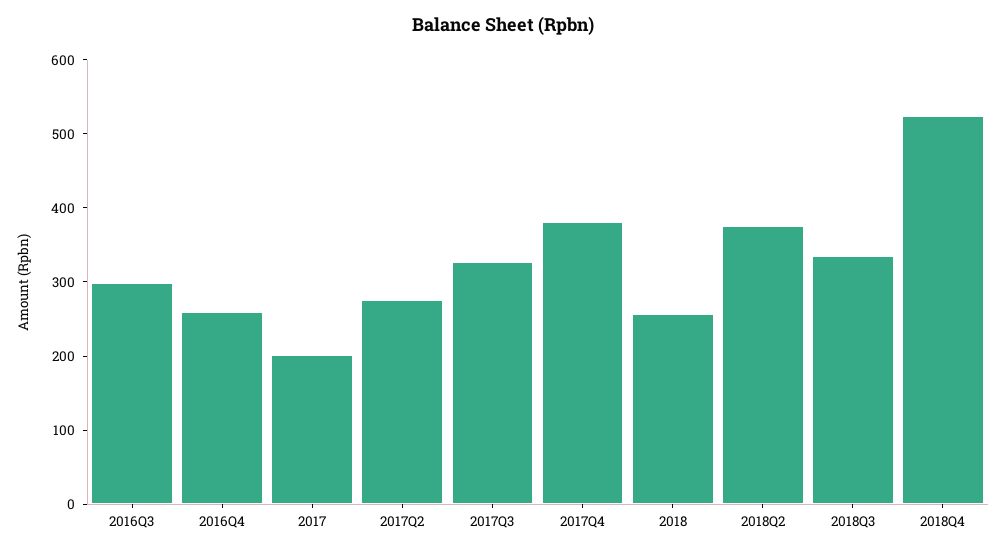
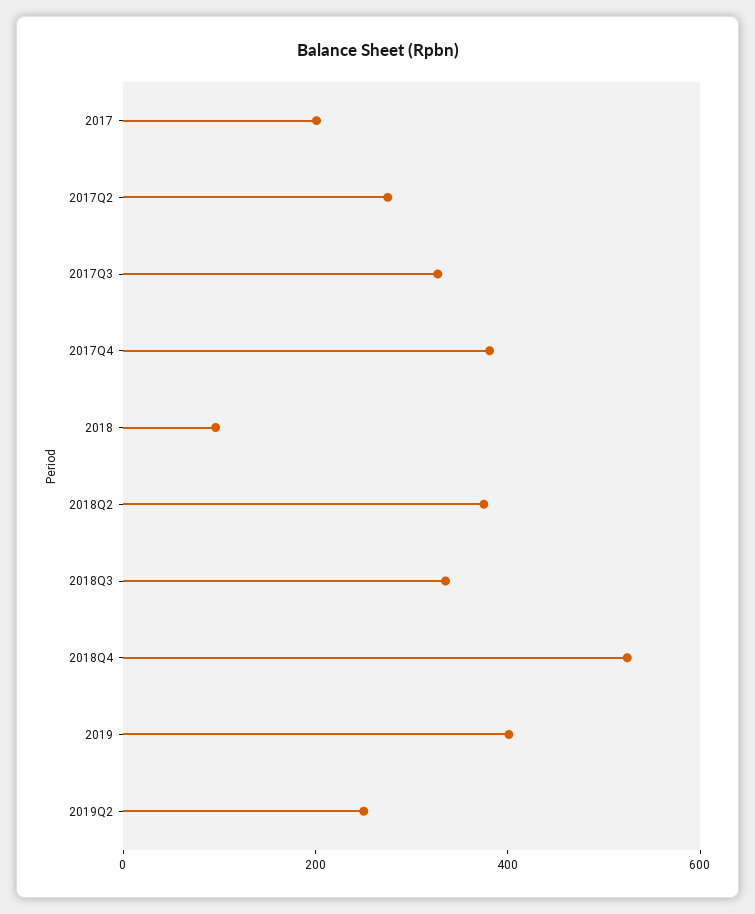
2016Q3: 300 -> none
2016Q4: 260 -> none
2018: 260 -> 100
2019: none -> 400
2019Q2: none -> 250

